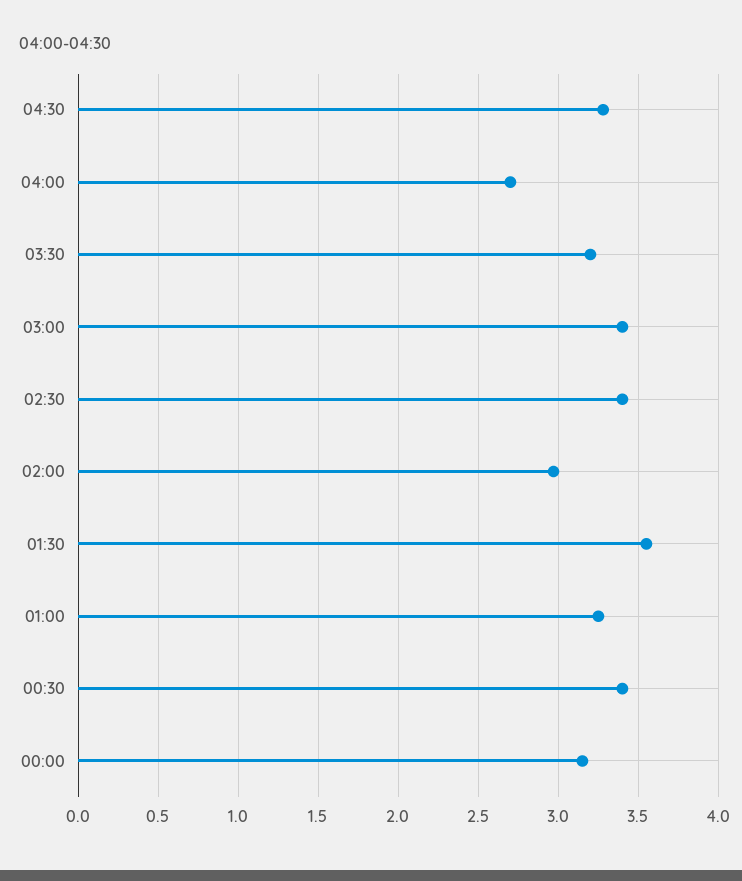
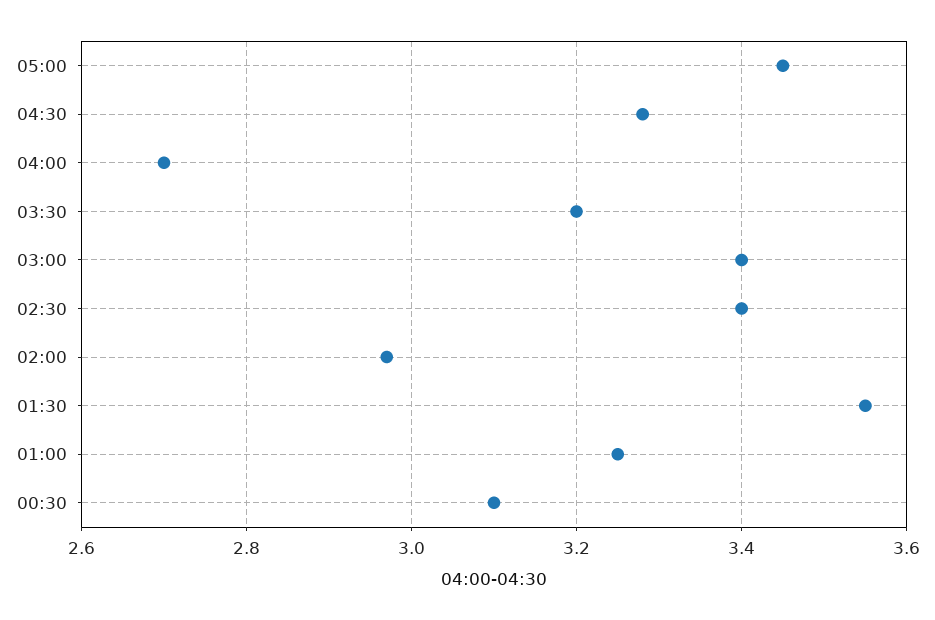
00:30: 3.4 -> 3.1
00:00: 3.15 -> none
05:00: none -> 3.45

